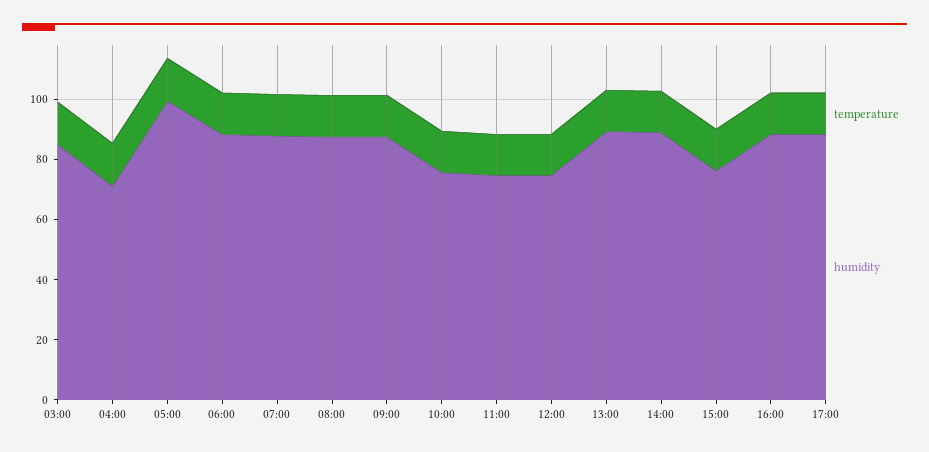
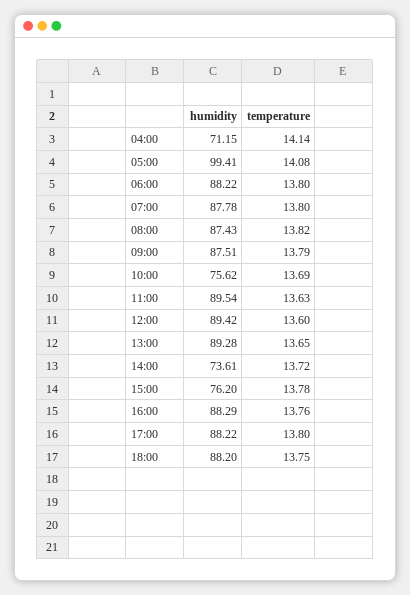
temperature, 03:00: 15 -> none
humidity, 03:00: 85 -> none
humidity, 11:00: 75 -> 89.54
humidity, 12:00: 75 -> 89.42
humidity, 14:00: 90 -> 73.61
humidity, 18:00: none -> 88.2
temperature, 18:00: none -> 13.75

